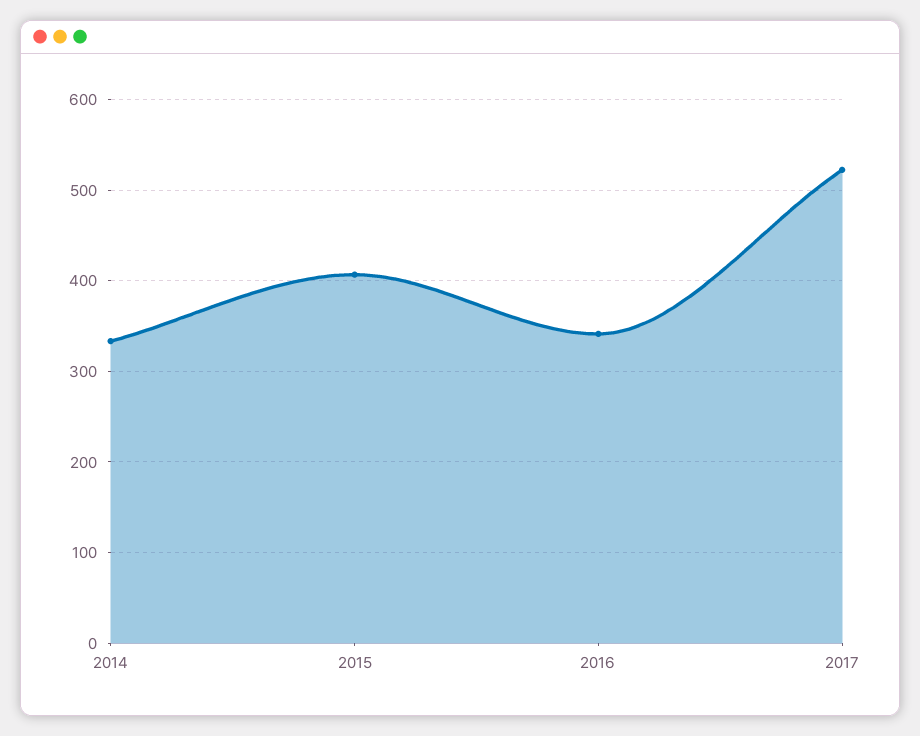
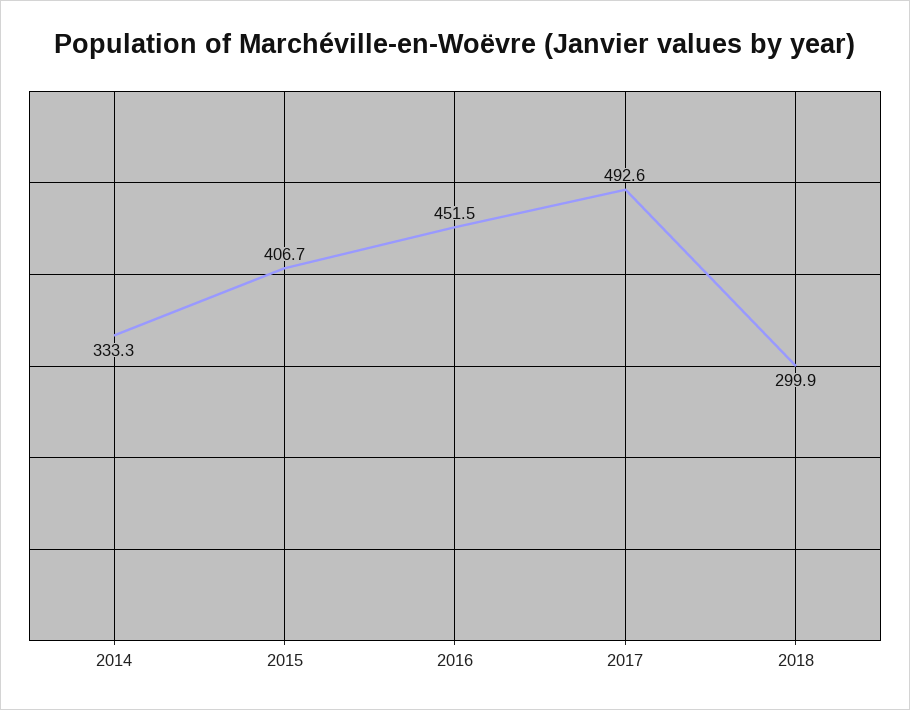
2016: 340 -> 451.5
2017: 520 -> 492.6
2018: none -> 299.9

